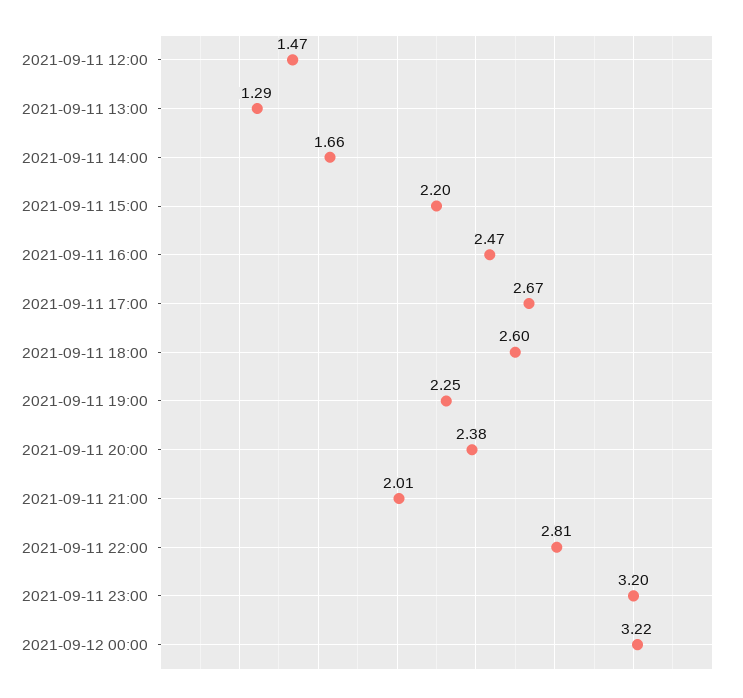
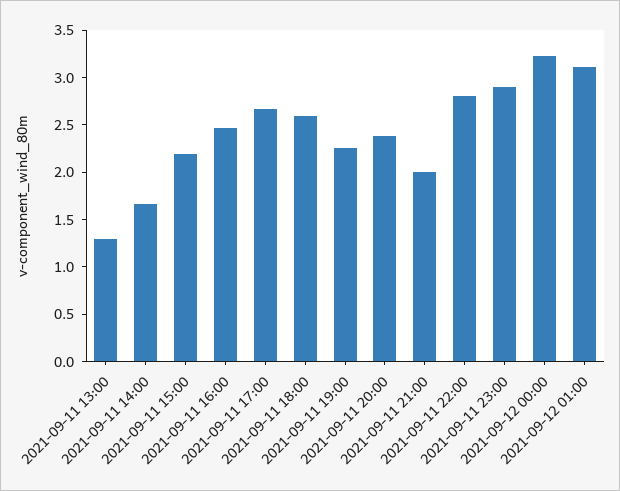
2021-09-11 12:00: 1.47 -> none
2021-09-11 23:00: 3.2 -> 2.9
2021-09-12 01:00: none -> 3.1

